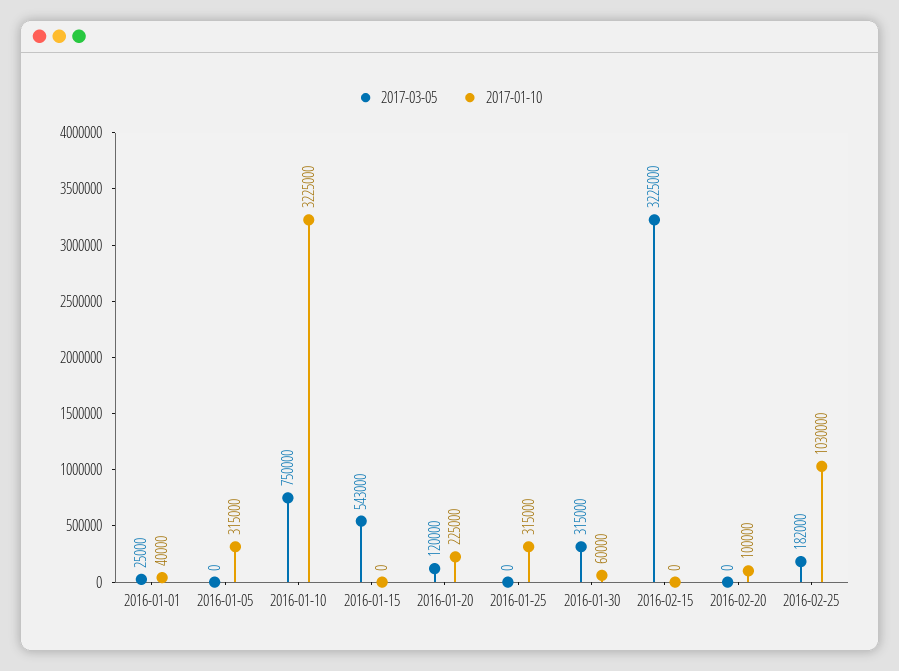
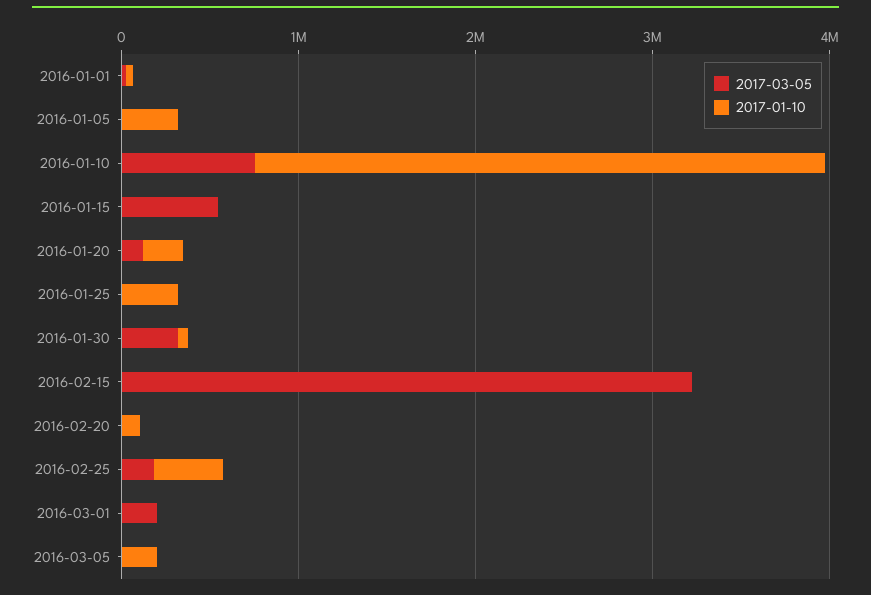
2017-01-10, 2016-02-25: 1030000 -> 400000
2017-03-05, 2016-03-01: none -> 200000
2017-01-10, 2016-03-01: none -> 0
2017-03-05, 2016-03-05: none -> 0
2017-01-10, 2016-03-05: none -> 200000

